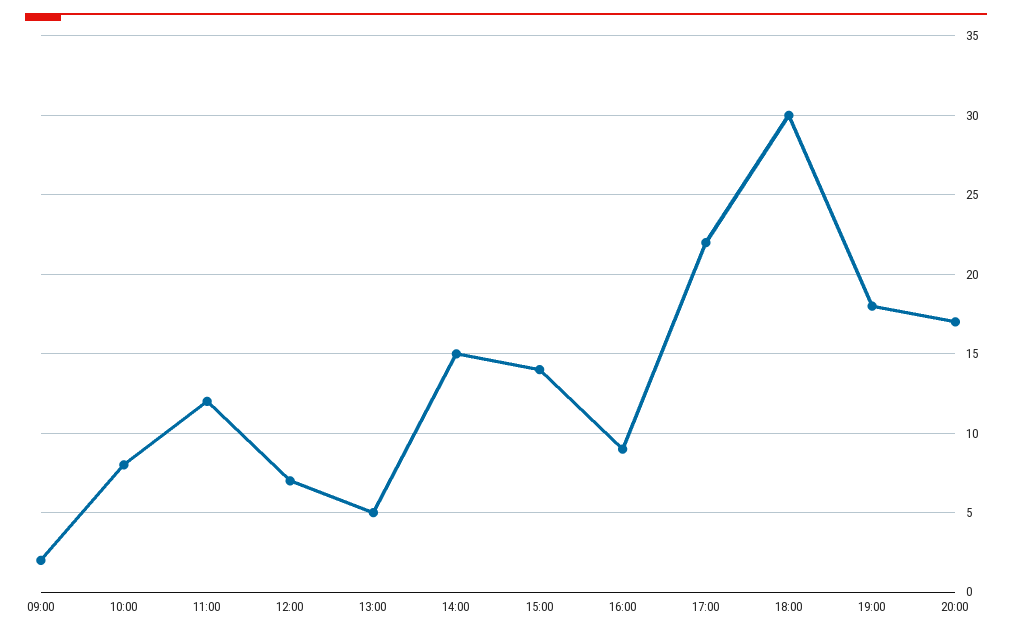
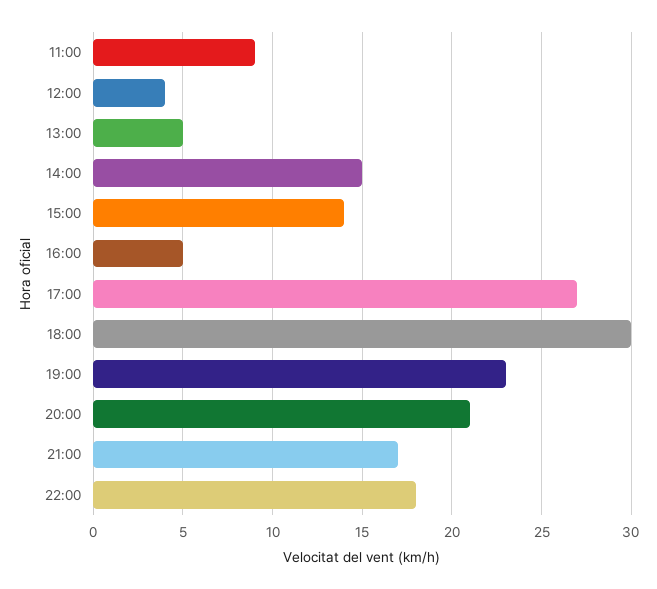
09:00: 2 -> none
10:00: 8 -> none
11:00: 12 -> 9
12:00: 7 -> 4
16:00: 9 -> 5
17:00: 22 -> 27
19:00: 18 -> 23
20:00: 17 -> 21
21:00: none -> 17
22:00: none -> 18

